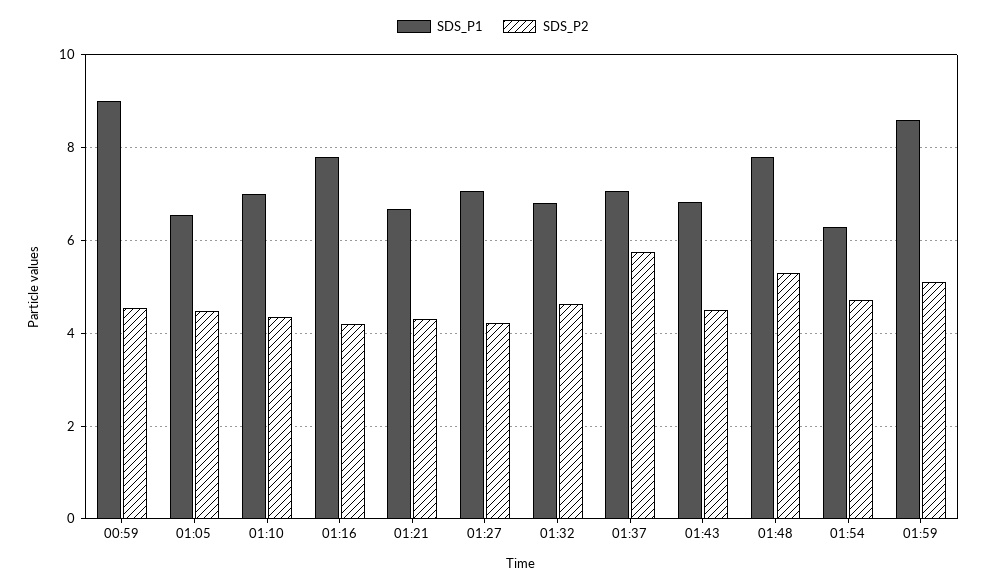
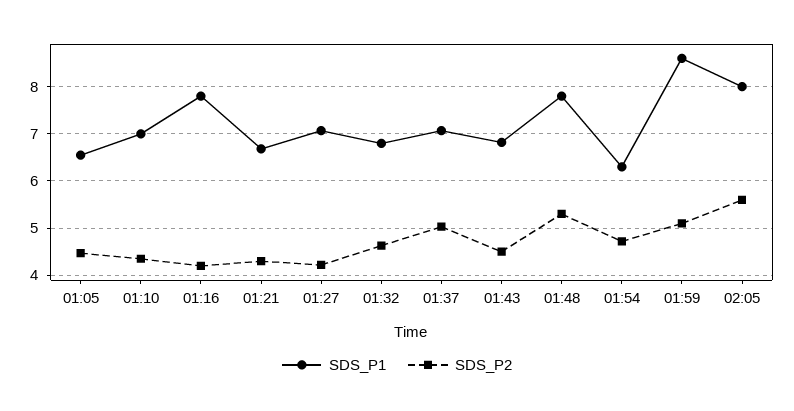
SDS_P1, 00:59: 9 -> none
SDS_P2, 00:59: 4.6 -> none
SDS_P2, 01:37: 5.8 -> 5
SDS_P1, 02:05: none -> 8
SDS_P2, 02:05: none -> 5.6

